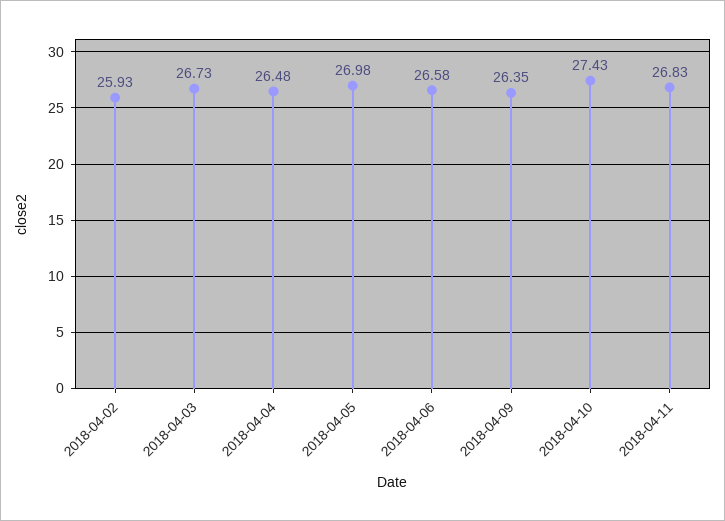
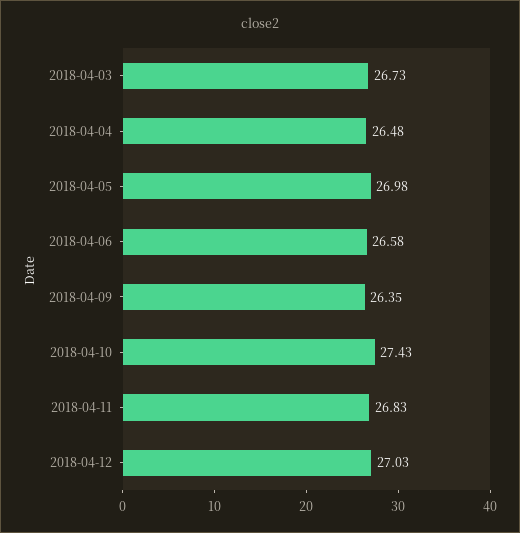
2018-04-02: 25.93 -> none
2018-04-12: none -> 27.03

